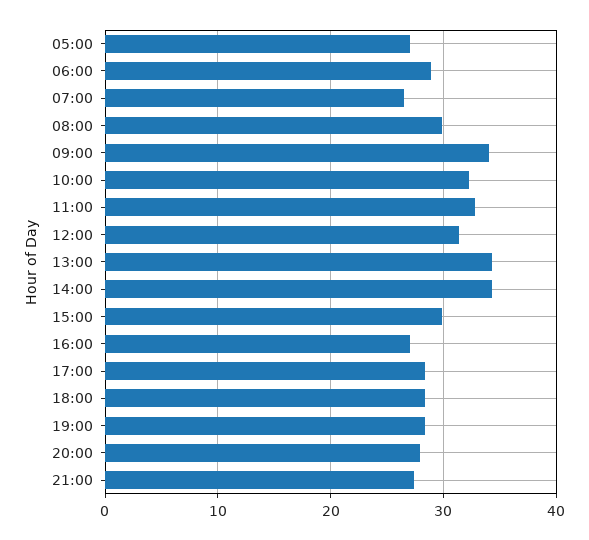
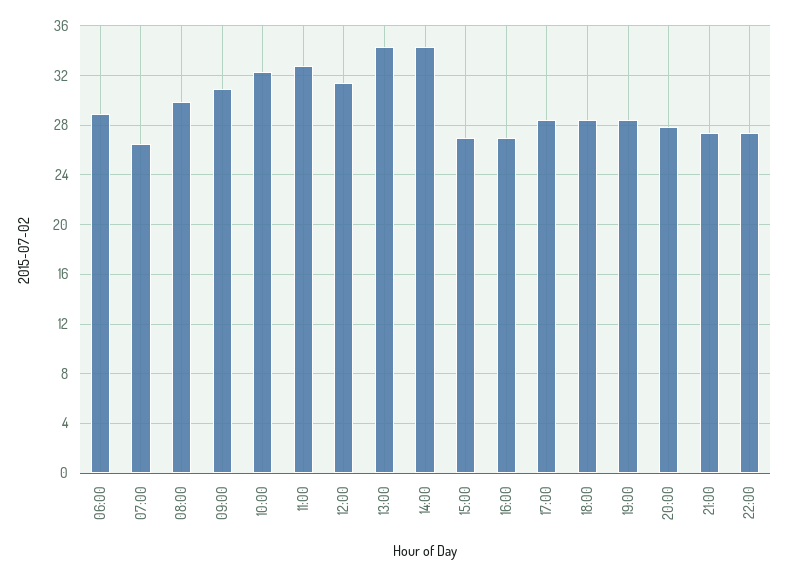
05:00: 27 -> none
09:00: 34 -> 31
15:00: 30 -> 27
22:00: none -> 27.5

